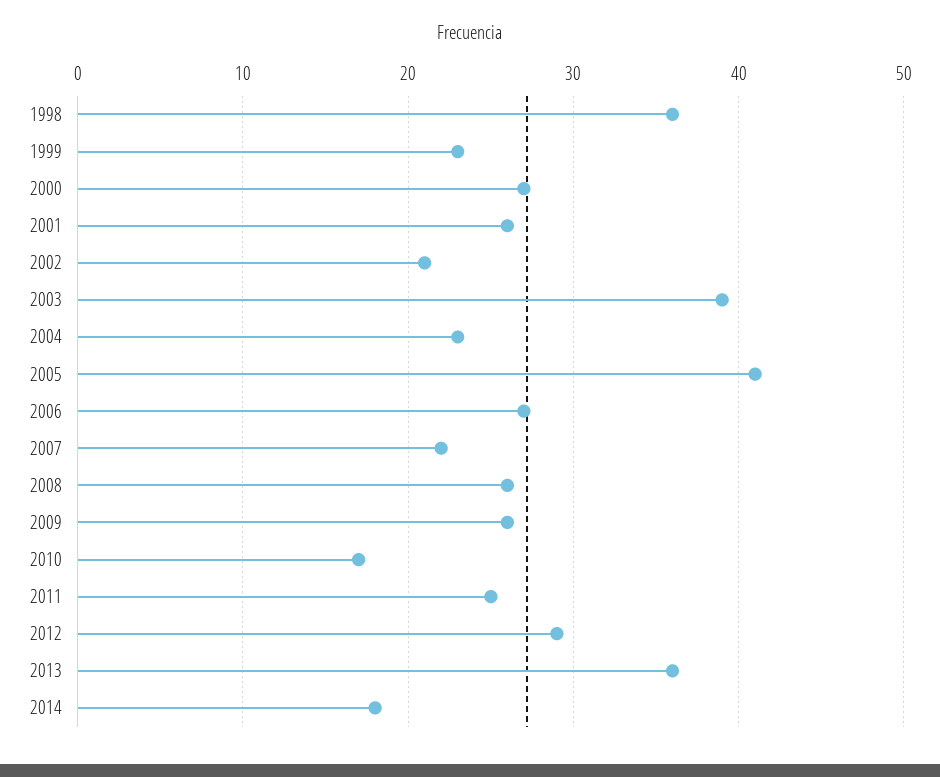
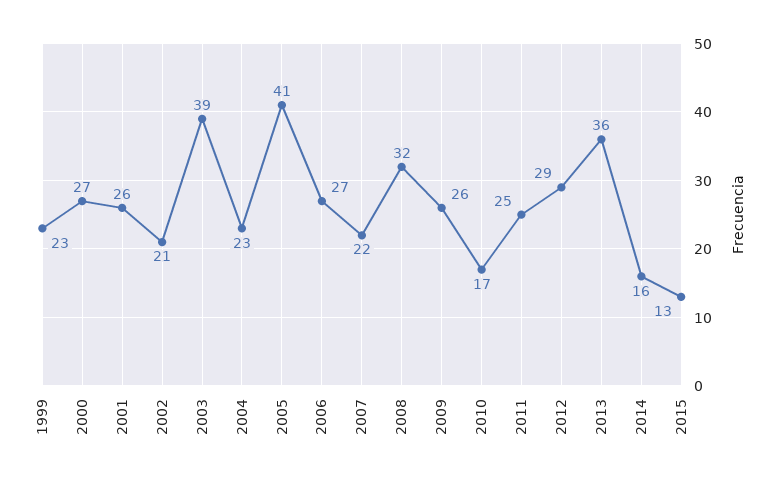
1998: 36 -> none
2008: 26 -> 32
2014: 18 -> 16
2015: none -> 13

